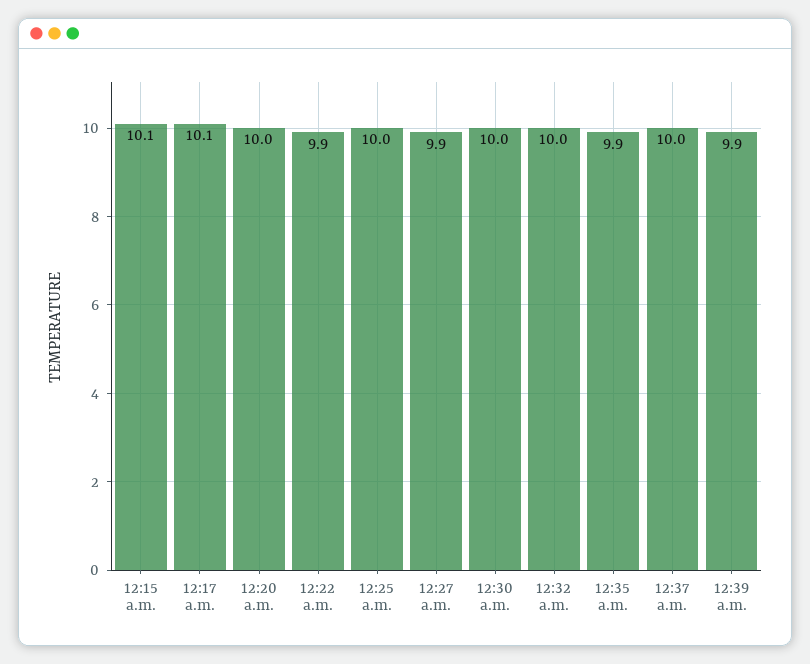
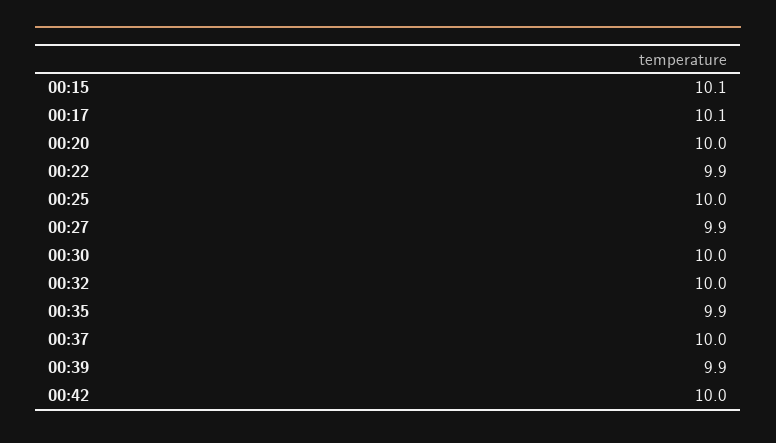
00:42: none -> 10

